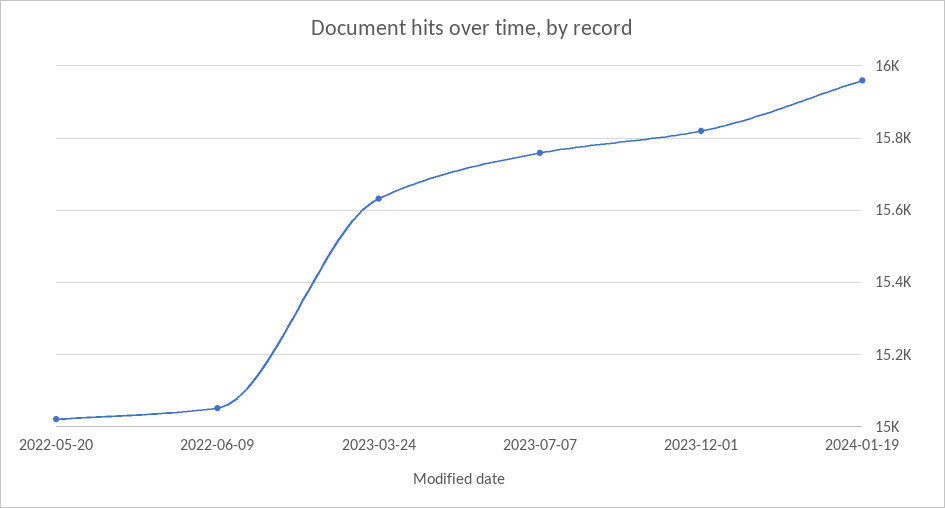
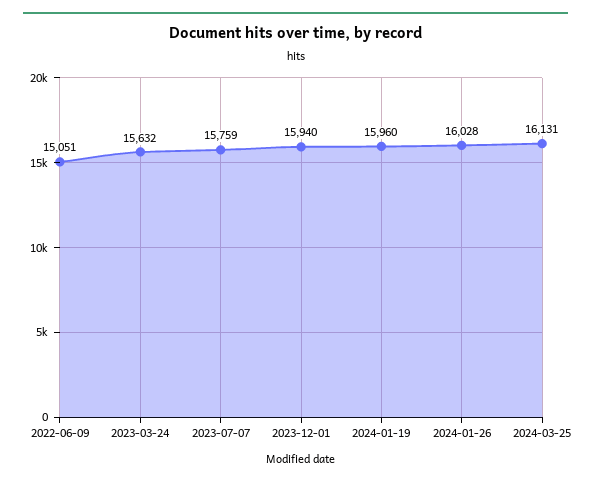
2022-05-20: 15020 -> none
2023-12-01: 15820 -> 15940
2024-01-26: none -> 16028
2024-03-25: none -> 16131

